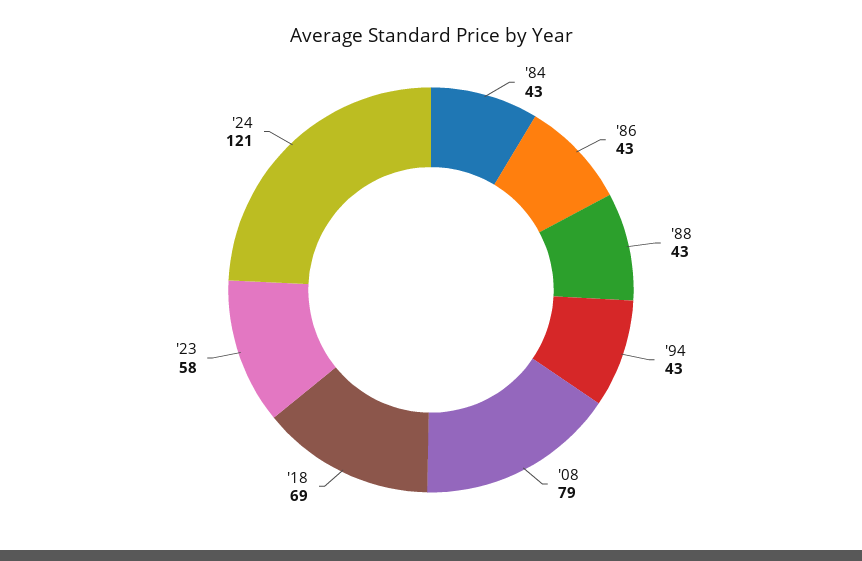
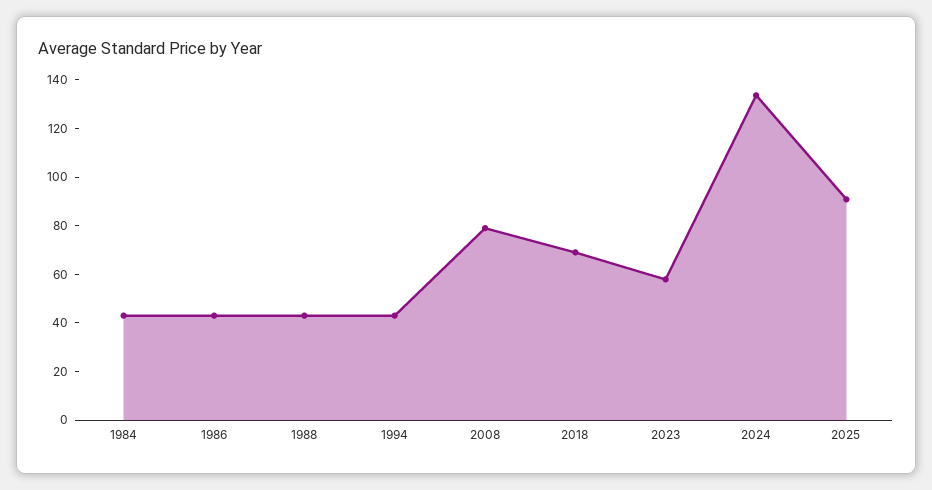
'24: 121 -> 135
2025: none -> 90

